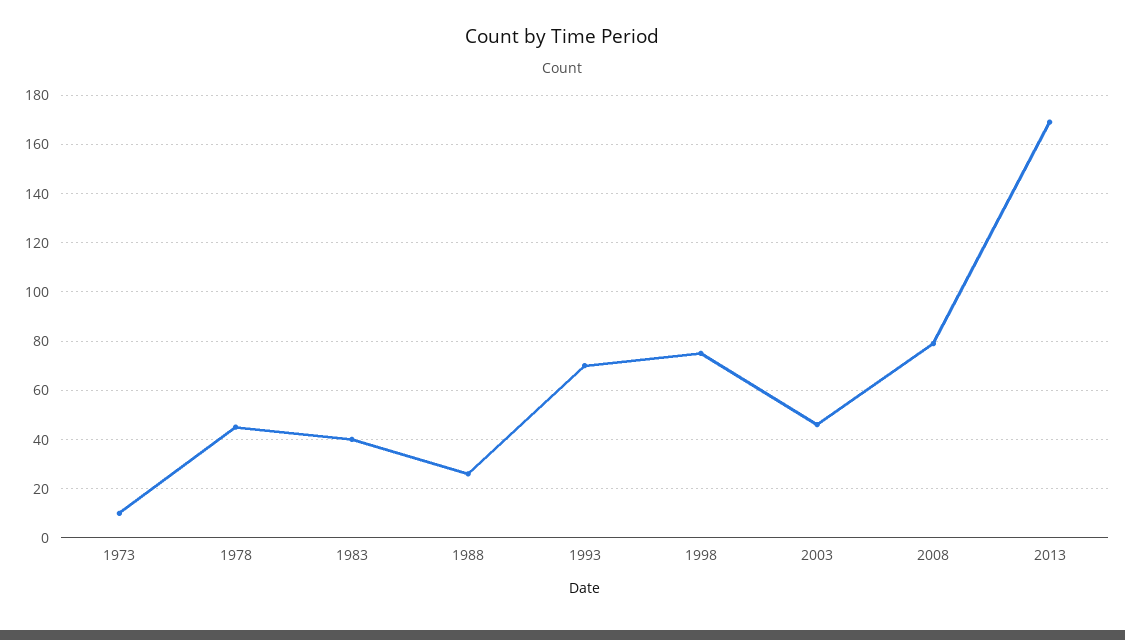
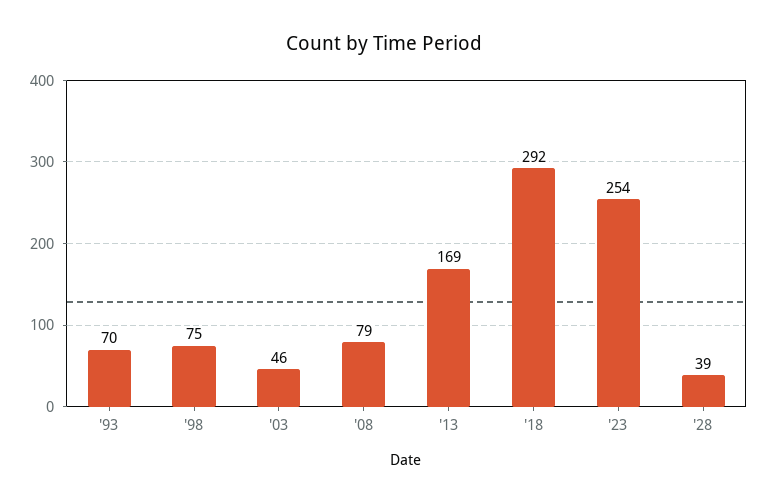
1973: 10 -> none
1978: 45 -> none
1983: 40 -> none
1988: 25 -> none
'18: none -> 292
'23: none -> 254
'28: none -> 39

